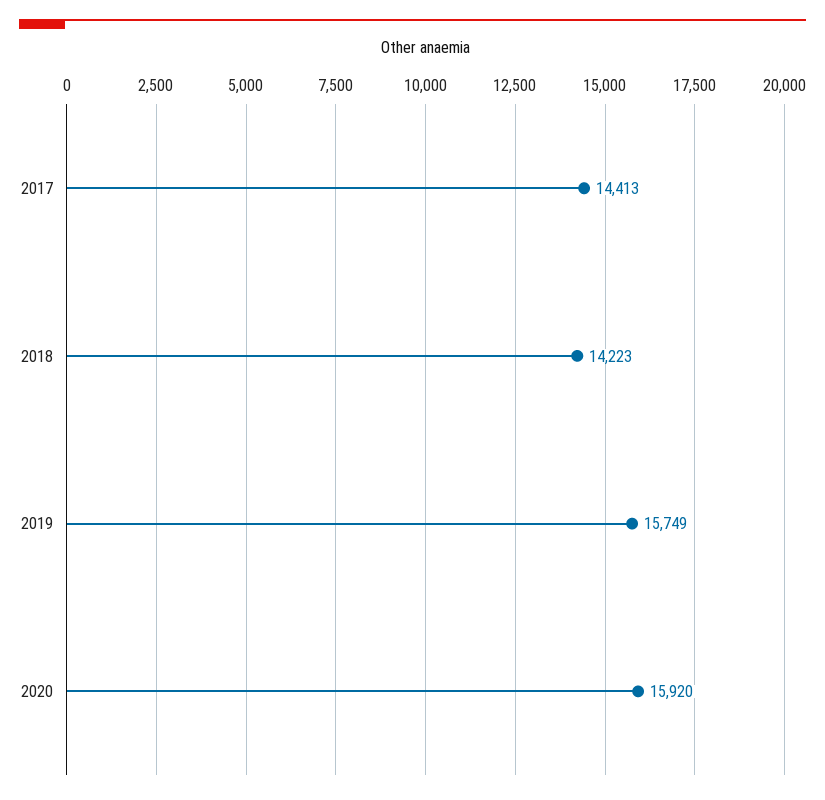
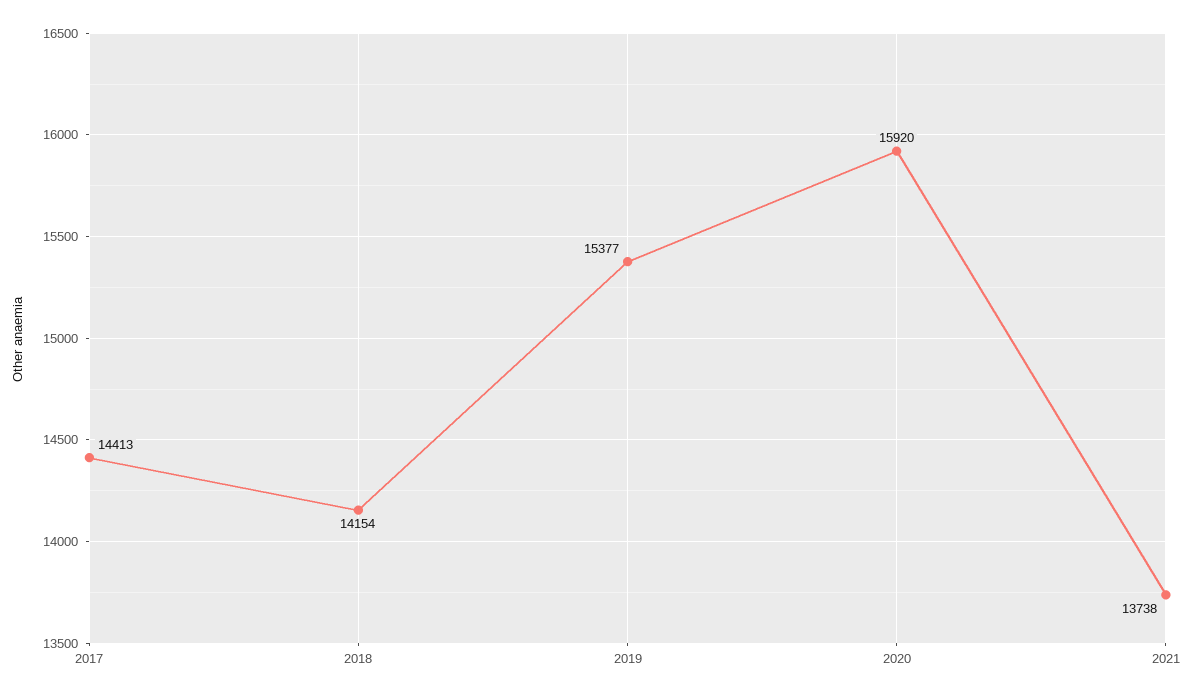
2018: 14223 -> 14154
2019: 15749 -> 15377
2021: none -> 13738

